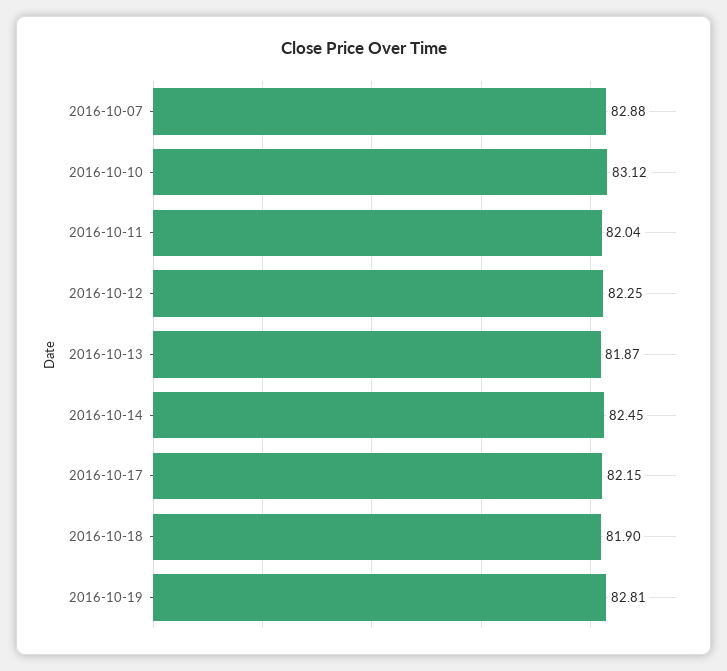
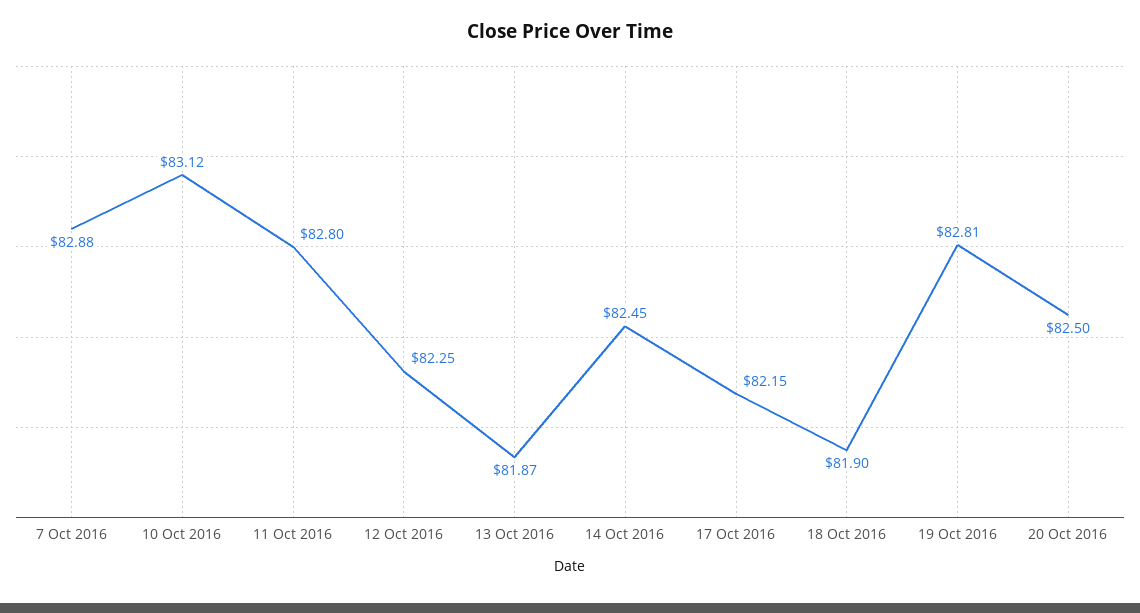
2016-10-11: 82.04 -> 82.8
20 Oct 2016: none -> 82.5

